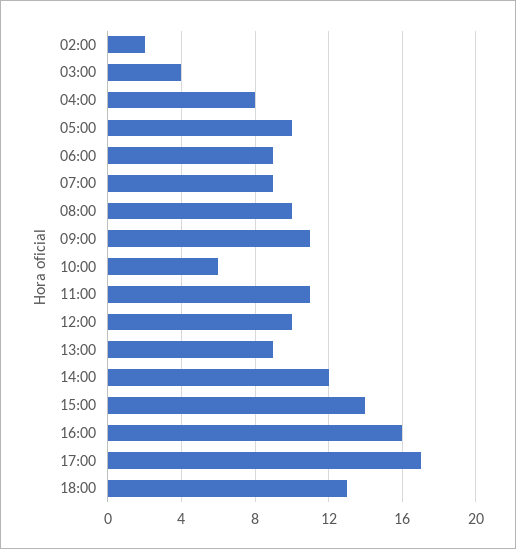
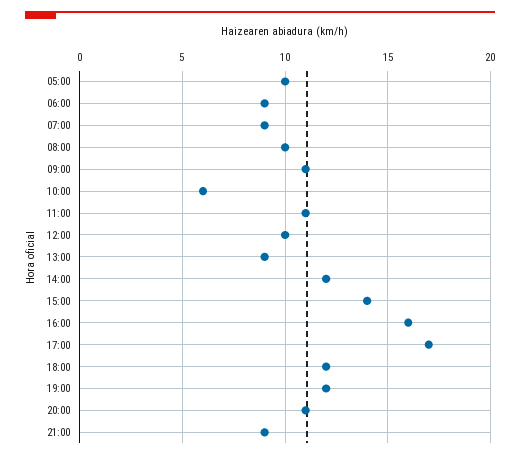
02:00: 2 -> none
03:00: 4 -> none
04:00: 8 -> none
18:00: 13 -> 12
19:00: none -> 12
20:00: none -> 11
21:00: none -> 9

